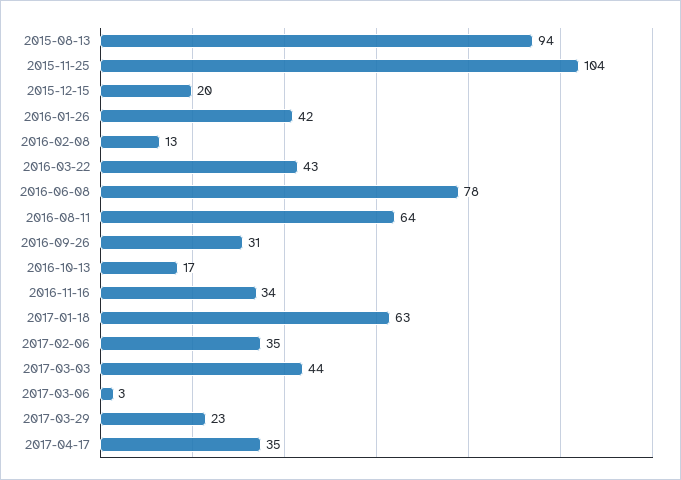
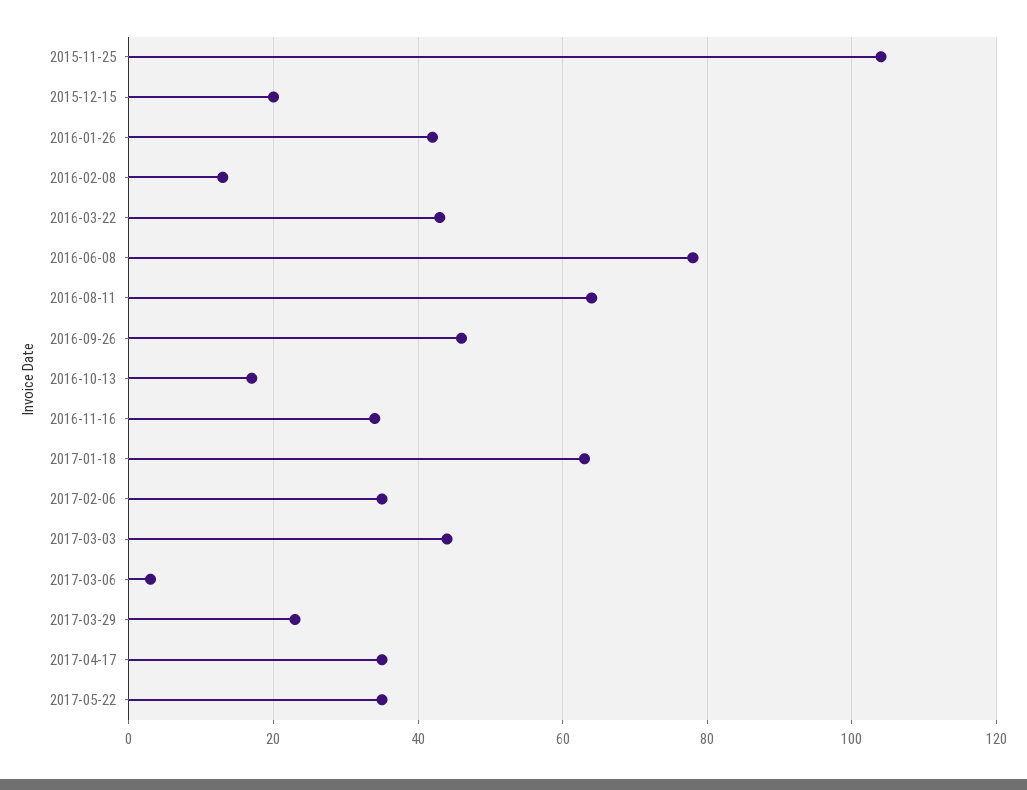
2015-08-13: 94 -> none
2016-09-26: 31 -> 45
2017-05-22: none -> 35

